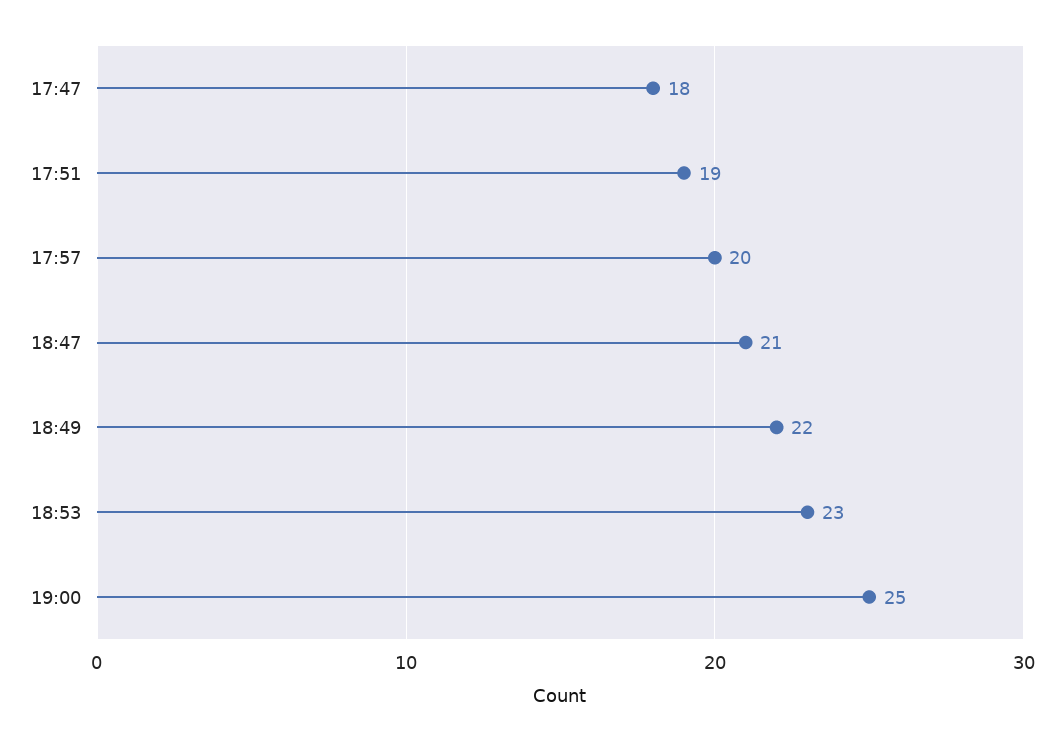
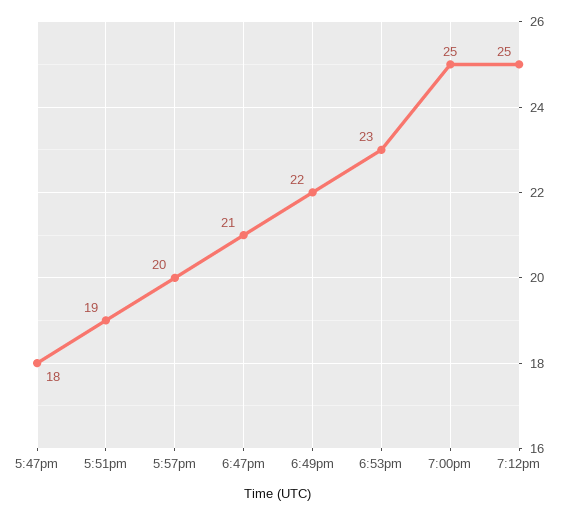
7:12pm: none -> 25

